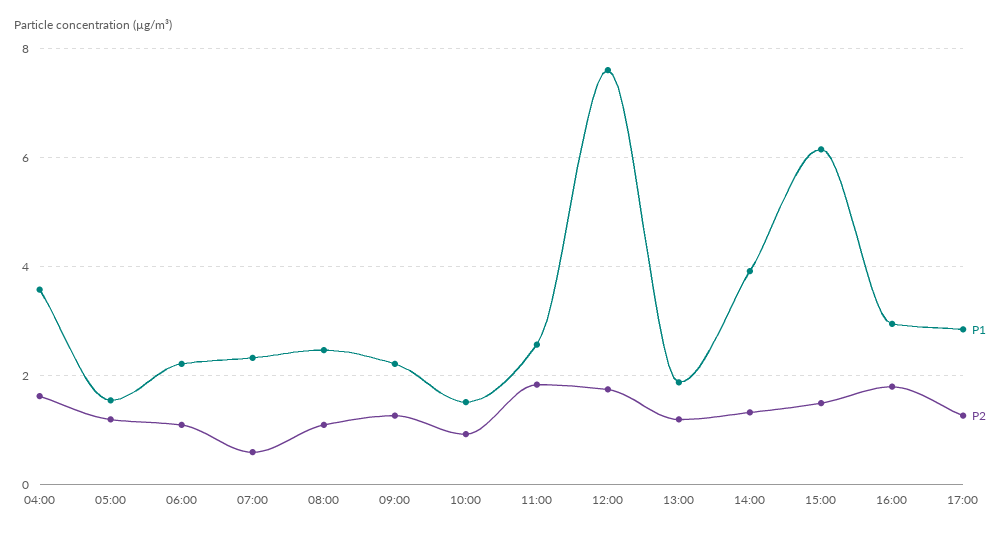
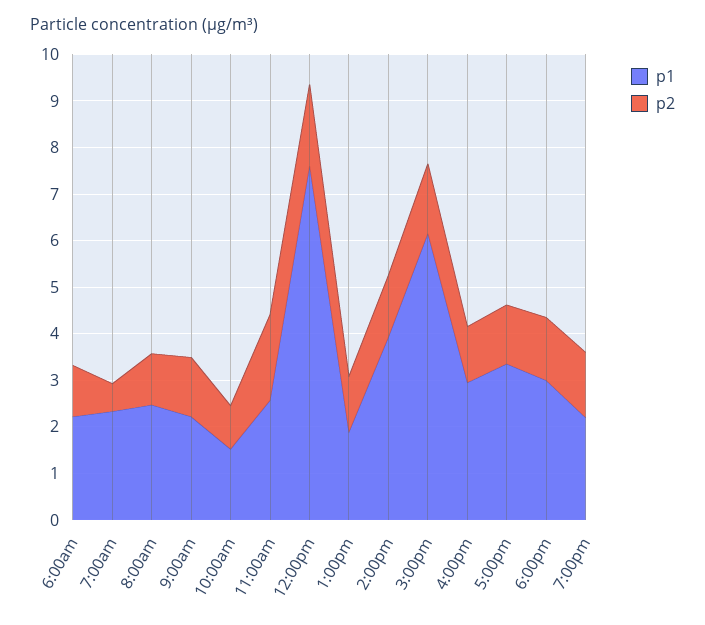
P1, 04:00: 3.6 -> none
P2, 04:00: 1.6 -> none
P1, 05:00: 1.6 -> none
P2, 05:00: 1.2 -> none
P2, 16:00: 1.8 -> 1.2
P1, 17:00: 2.8 -> 3.4
P1, 6:00pm: none -> 3
P2, 6:00pm: none -> 1.4
P1, 7:00pm: none -> 2.2
P2, 7:00pm: none -> 1.4

